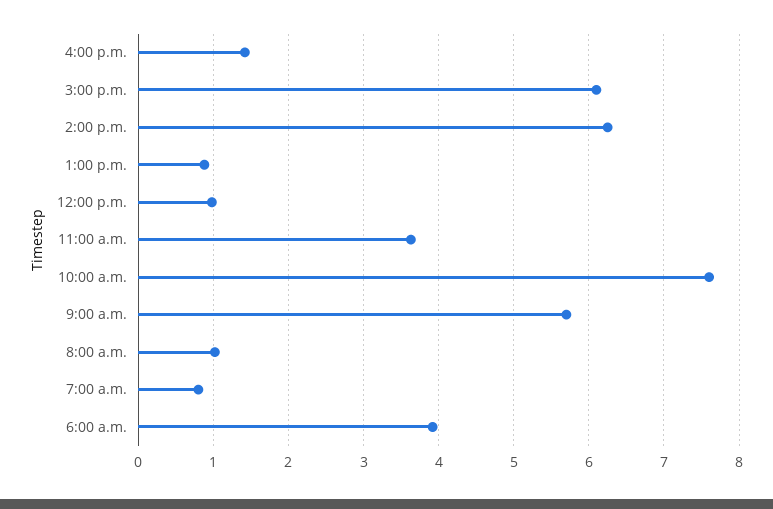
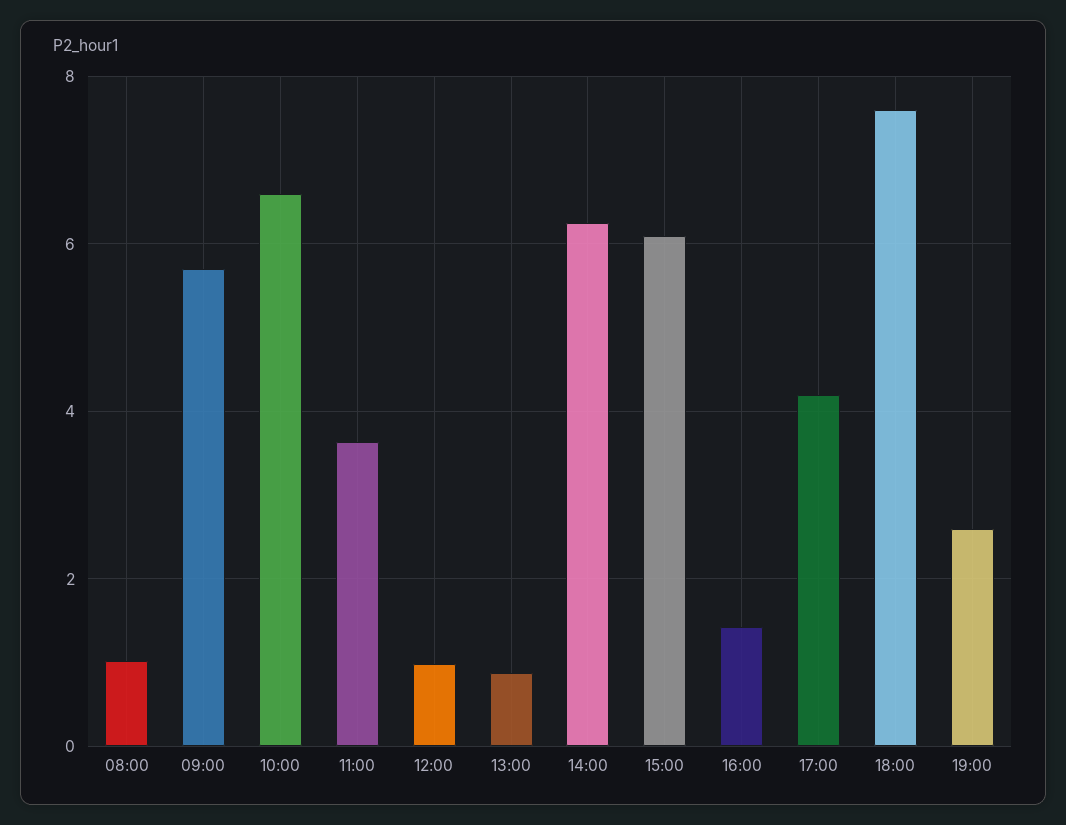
10:00 a.m.: 7.6 -> 6.6
7:00 a.m.: 0.8 -> none
6:00 a.m.: 3.9 -> none
17:00: none -> 4.2
18:00: none -> 7.6
19:00: none -> 2.6

